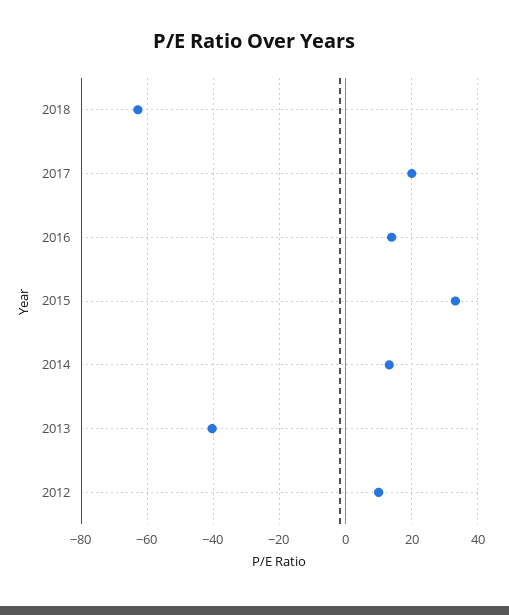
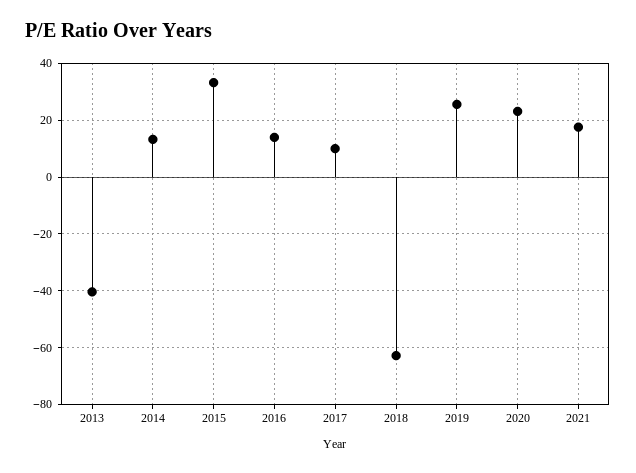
2017: 20 -> 10
2012: 10 -> none
2019: none -> 25
2020: none -> 22.5
2021: none -> 17.5

